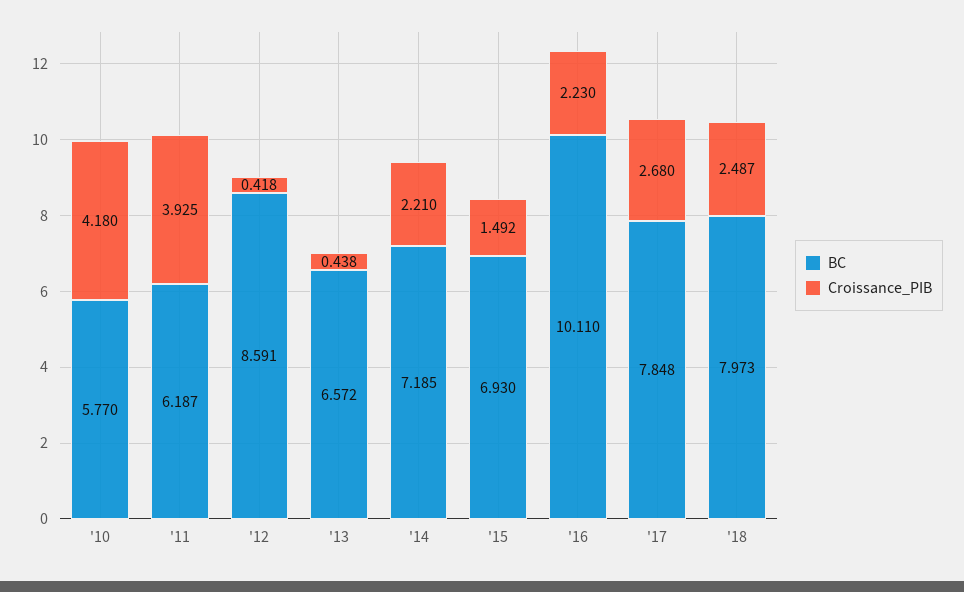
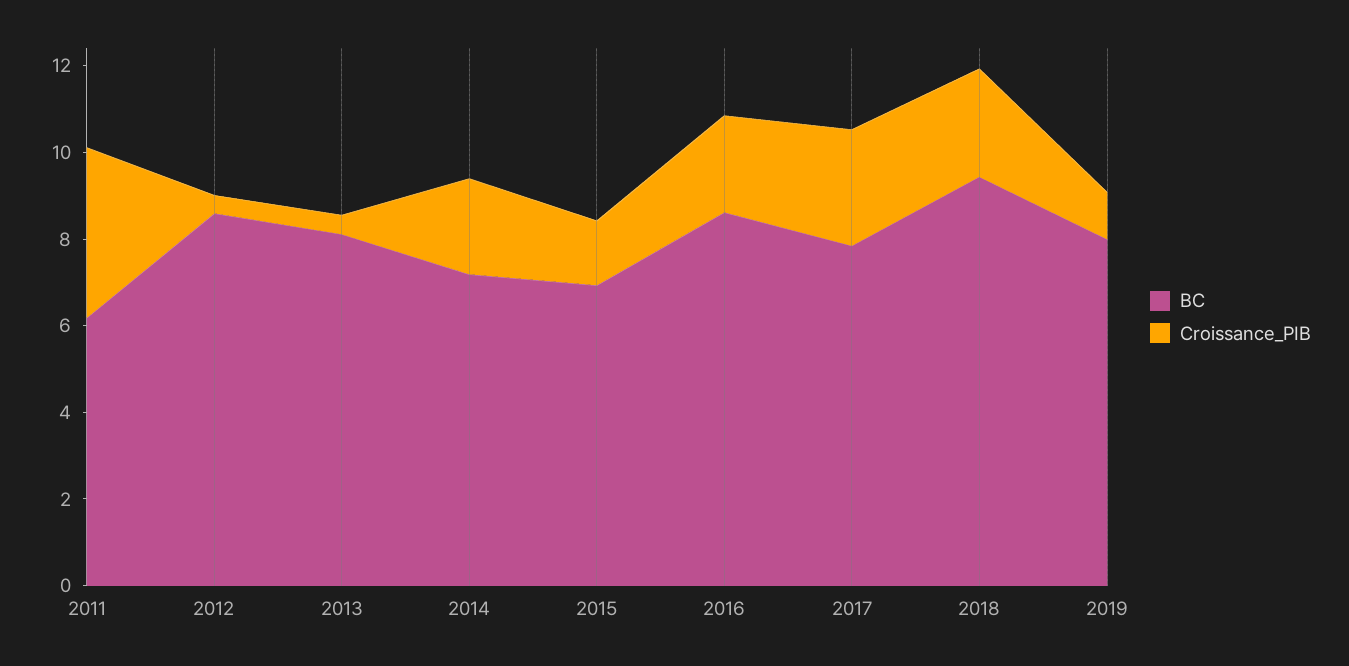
BC, '10: 5.77 -> none
Croissance_PIB, '10: 4.18 -> none
BC, '13: 6.572 -> 8
BC, '16: 10.11 -> 8.5
BC, '18: 7.973 -> 9.5
BC, 2019: none -> 8
Croissance_PIB, 2019: none -> 1

